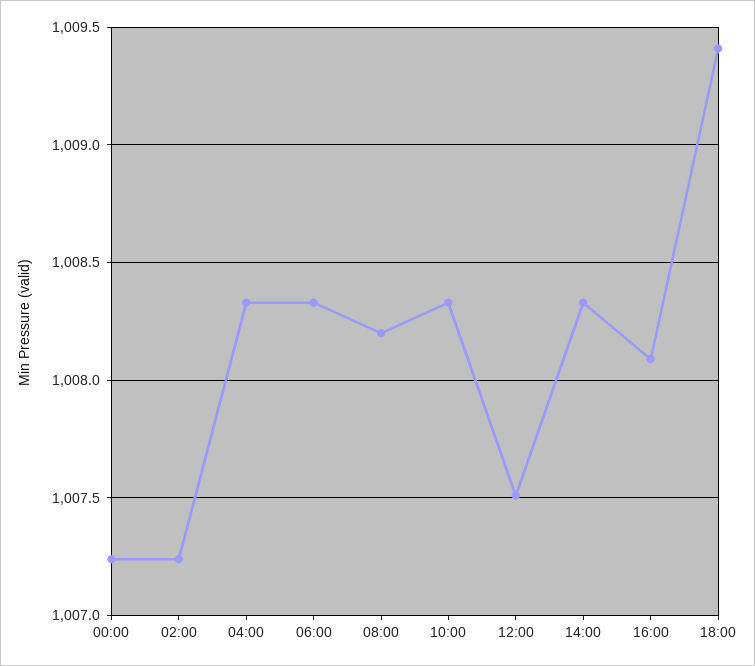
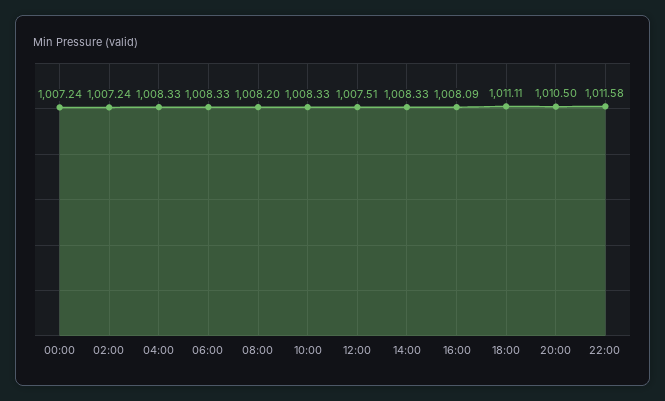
18:00: 1009.4 -> 1011.11
20:00: none -> 1010.5
22:00: none -> 1011.58

